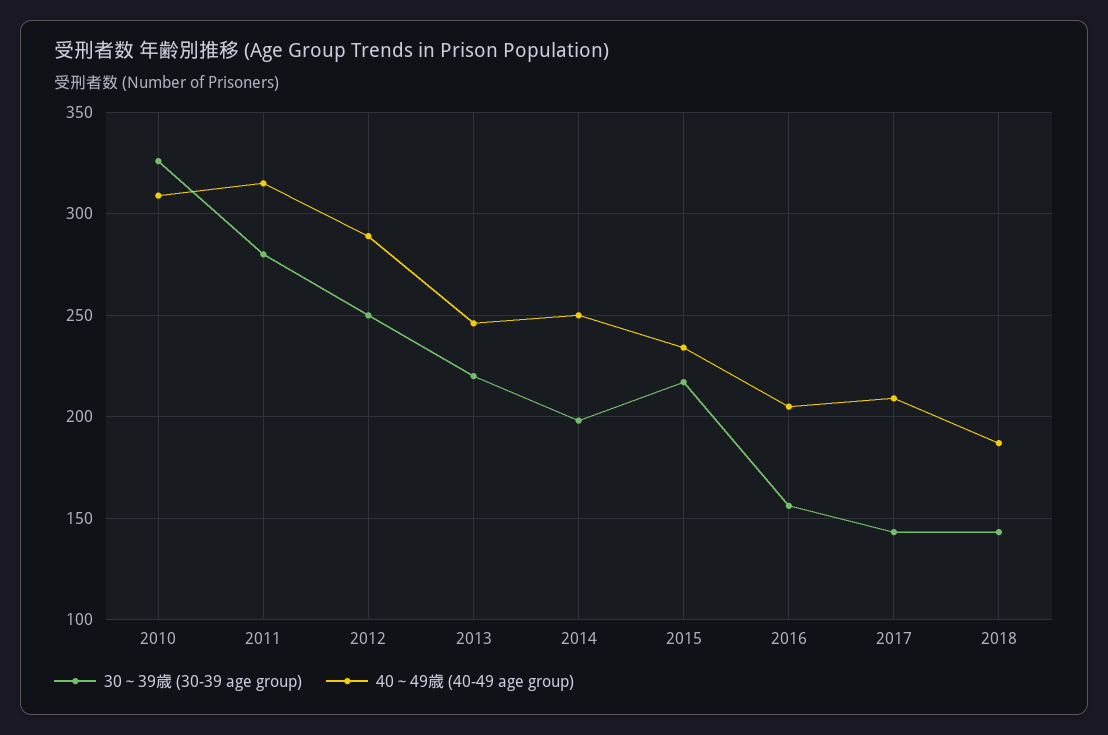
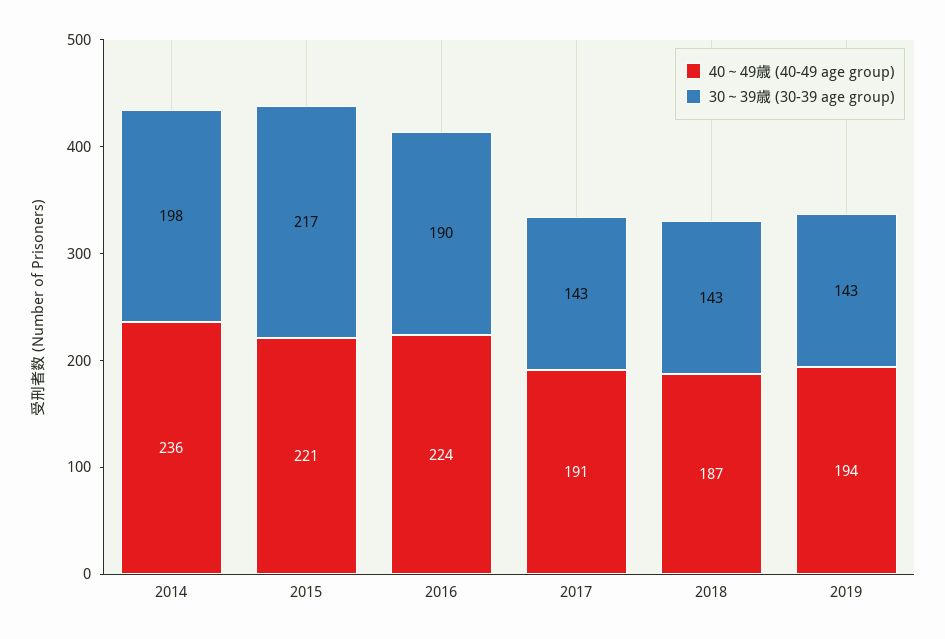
30～39歳 (30-39 age group), 2010: 325 -> none
40～49歳 (40-49 age group), 2010: 310 -> none
30～39歳 (30-39 age group), 2011: 280 -> none
40～49歳 (40-49 age group), 2011: 315 -> none
30～39歳 (30-39 age group), 2012: 250 -> none
40～49歳 (40-49 age group), 2012: 290 -> none
30～39歳 (30-39 age group), 2013: 220 -> none
40～49歳 (40-49 age group), 2013: 245 -> none
40～49歳 (40-49 age group), 2014: 250 -> 236
40～49歳 (40-49 age group), 2015: 235 -> 221
30～39歳 (30-39 age group), 2016: 155 -> 190
40～49歳 (40-49 age group), 2016: 205 -> 224
40～49歳 (40-49 age group), 2017: 210 -> 191
40～49歳 (40-49 age group), 2019: none -> 194
30～39歳 (30-39 age group), 2019: none -> 143

